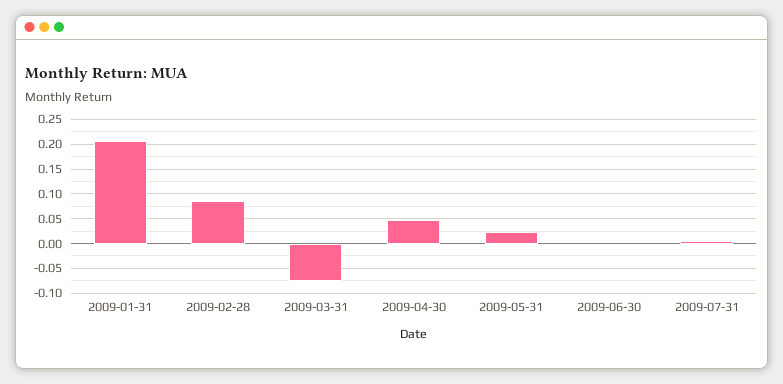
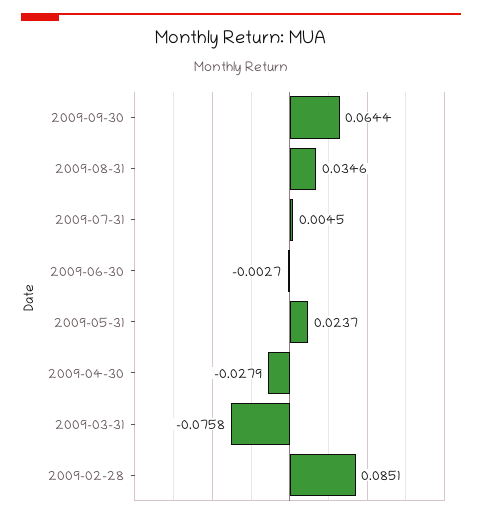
2009-01-31: 0.2 -> none
2009-04-30: 0.05 -> -0.0279
2009-09-30: none -> 0.0644
2009-08-31: none -> 0.0346

